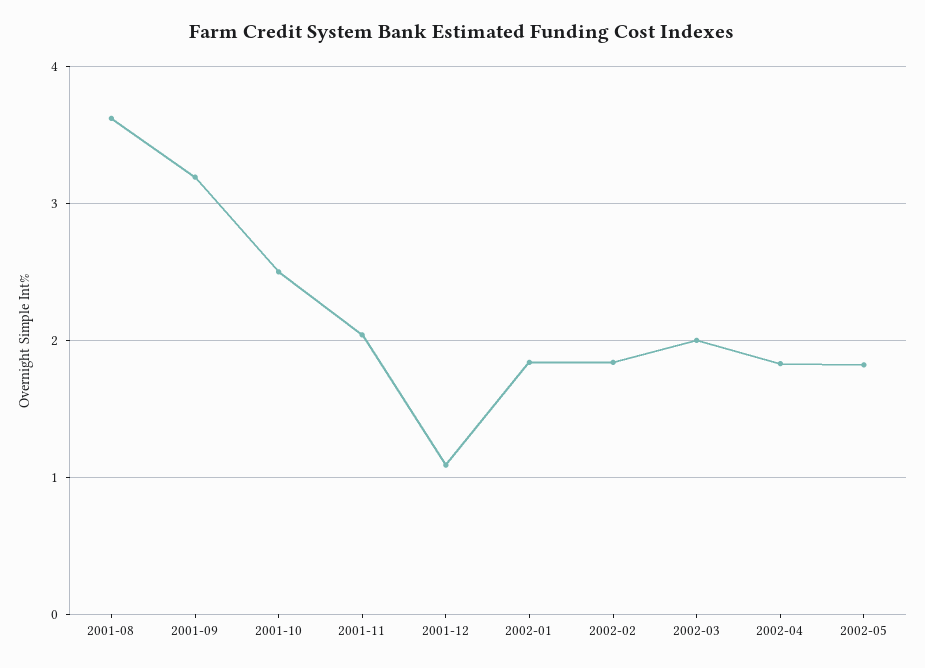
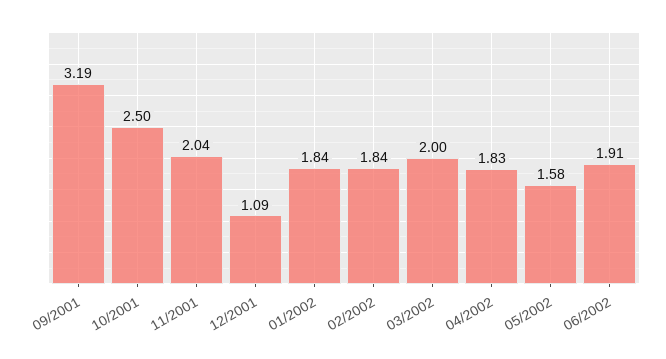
2001-08: 3.6 -> none
2002-05: 1.8 -> 1.58
06/2002: none -> 1.91

